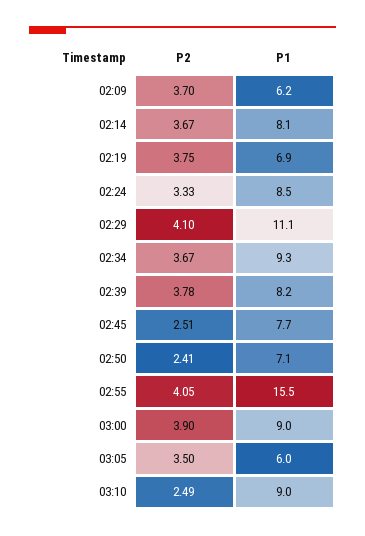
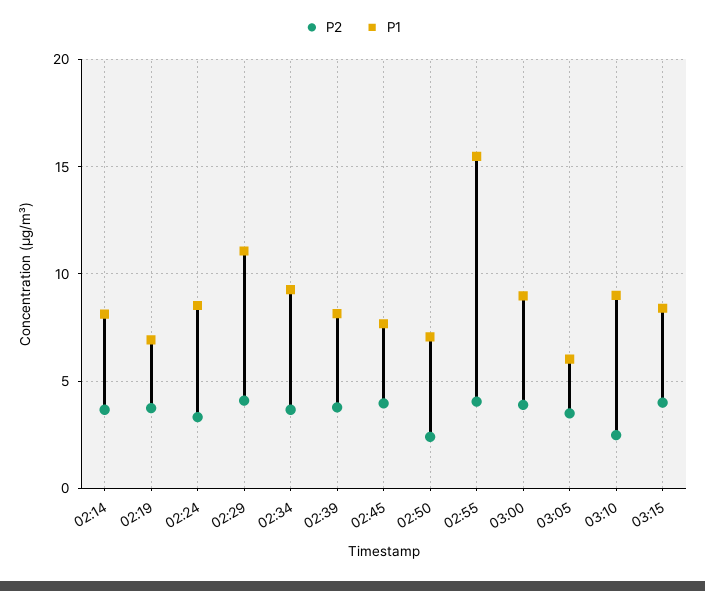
P2, 02:09: 3.7 -> none
P1, 02:09: 6.2 -> none
P2, 02:45: 2.51 -> 4
P2, 03:15: none -> 4
P1, 03:15: none -> 8.5

